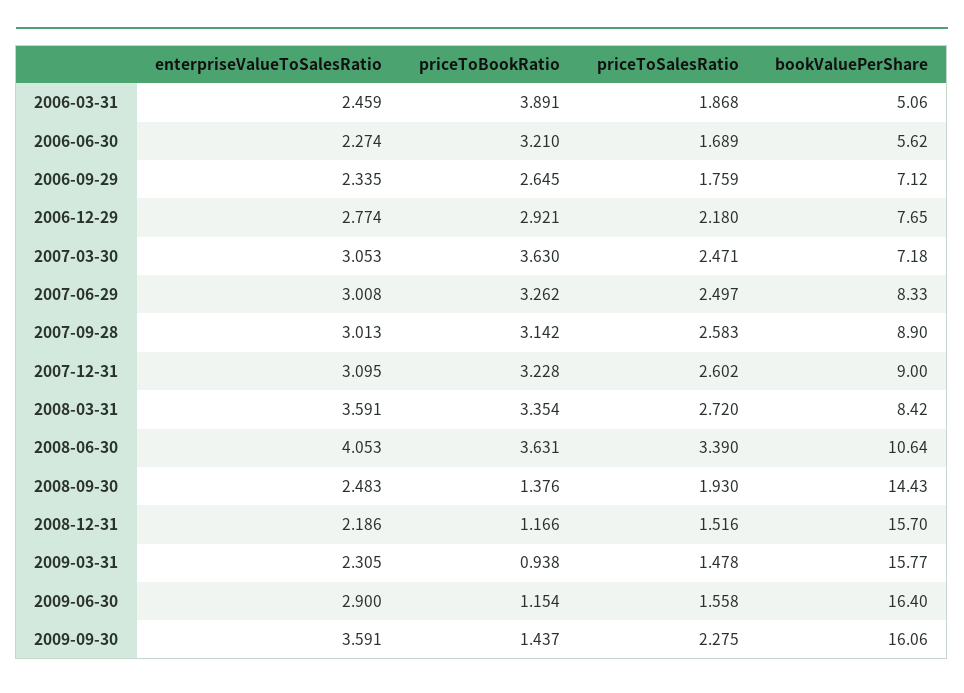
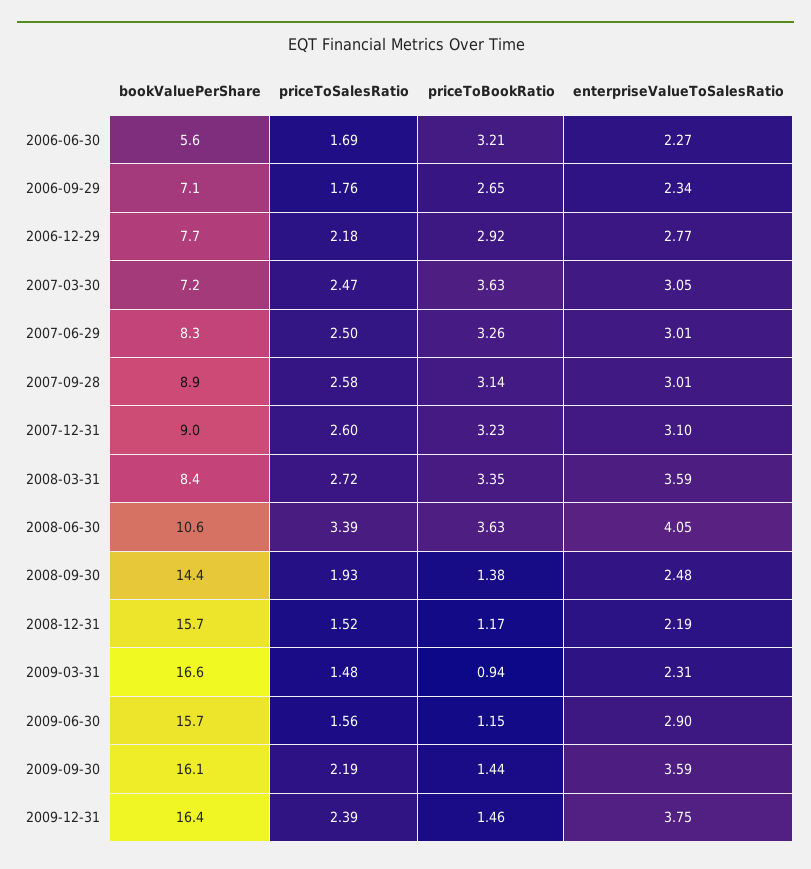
enterpriseValueToSalesRatio, 2006-03-31: 2.459 -> none
priceToBookRatio, 2006-03-31: 3.891 -> none
priceToSalesRatio, 2006-03-31: 1.868 -> none
bookValuePerShare, 2006-03-31: 5.06 -> none
bookValuePerShare, 2009-03-31: 15.77 -> 16.6
bookValuePerShare, 2009-06-30: 16.4 -> 15.7
priceToSalesRatio, 2009-09-30: 2.275 -> 2.19
bookValuePerShare, 2009-12-31: none -> 16.4
priceToSalesRatio, 2009-12-31: none -> 2.39
priceToBookRatio, 2009-12-31: none -> 1.46
enterpriseValueToSalesRatio, 2009-12-31: none -> 3.75

